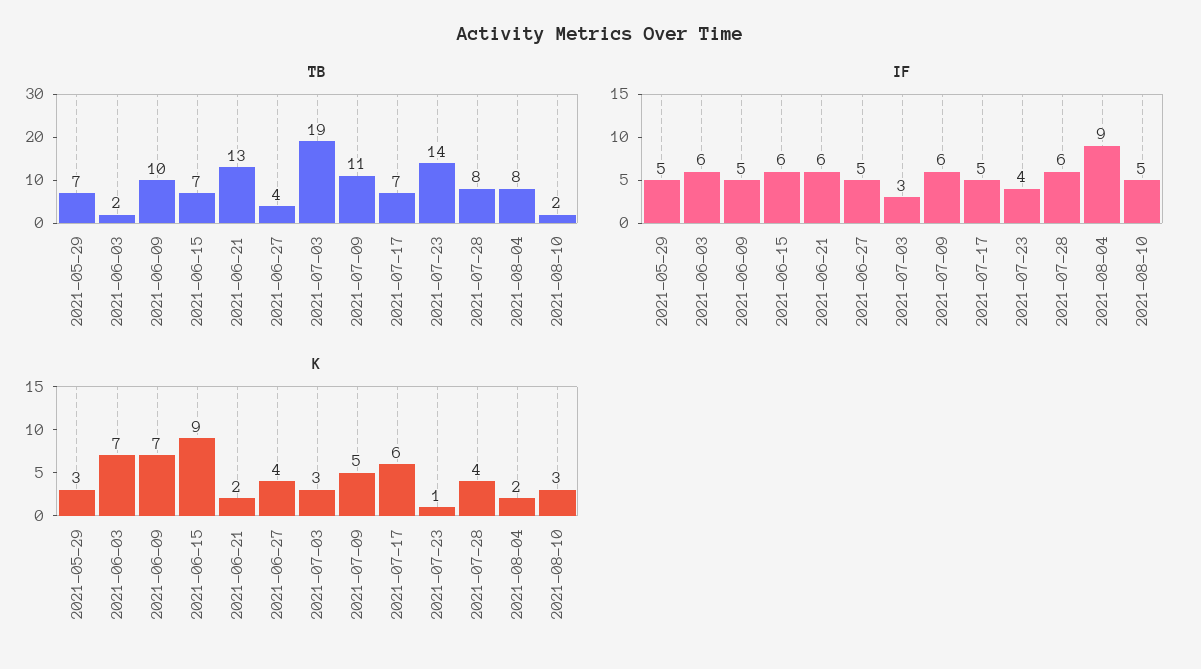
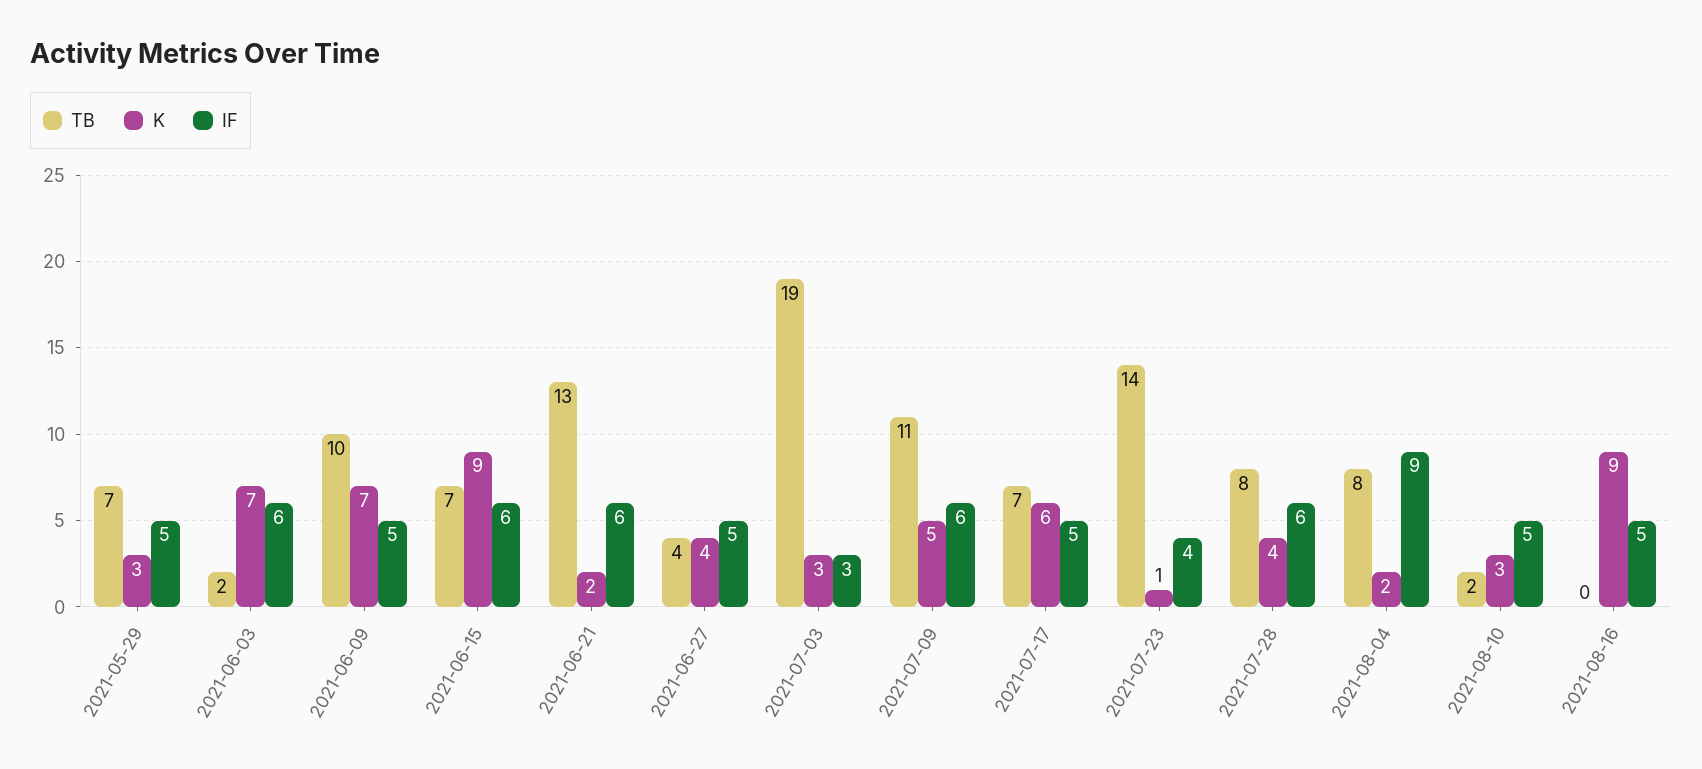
TB, 2021-08-16: none -> 0
K, 2021-08-16: none -> 9
IF, 2021-08-16: none -> 5

